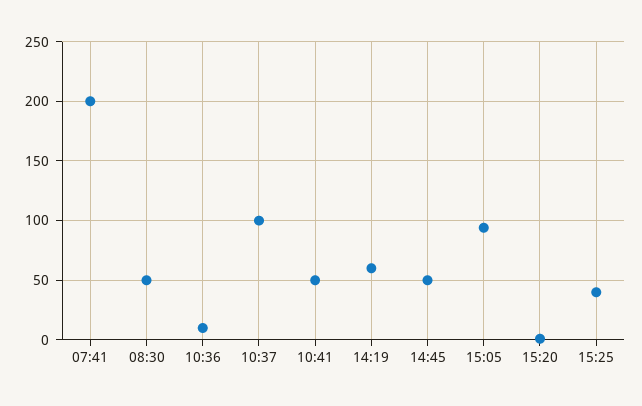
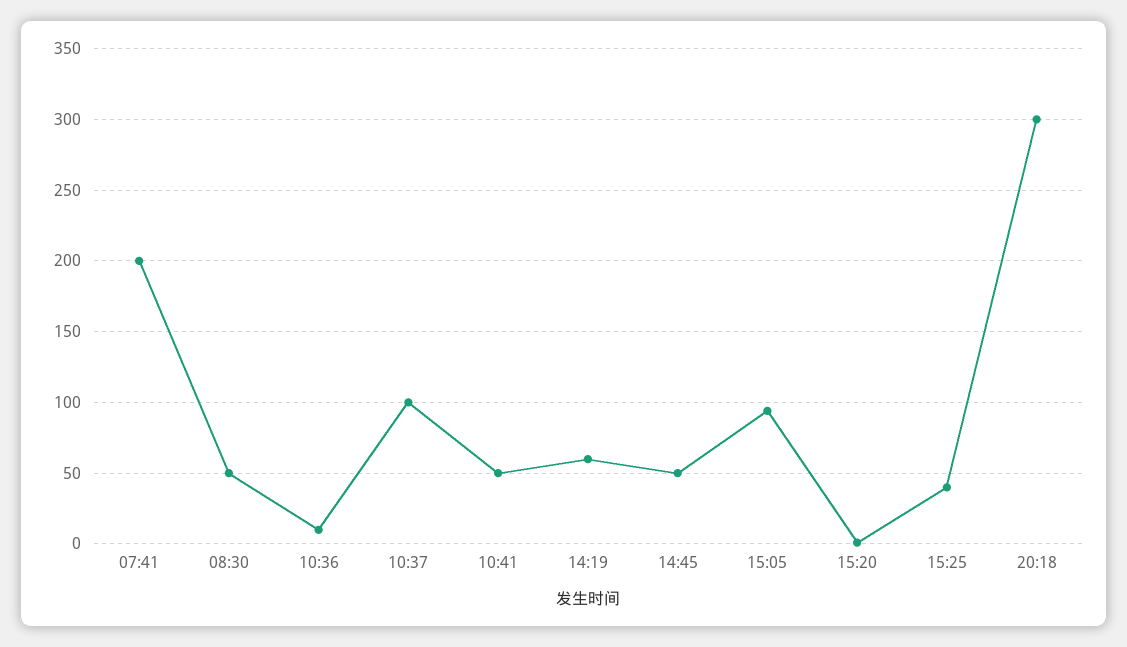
20:18: none -> 300

